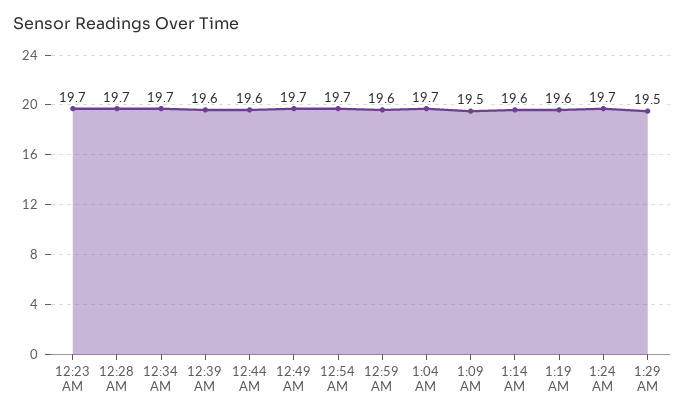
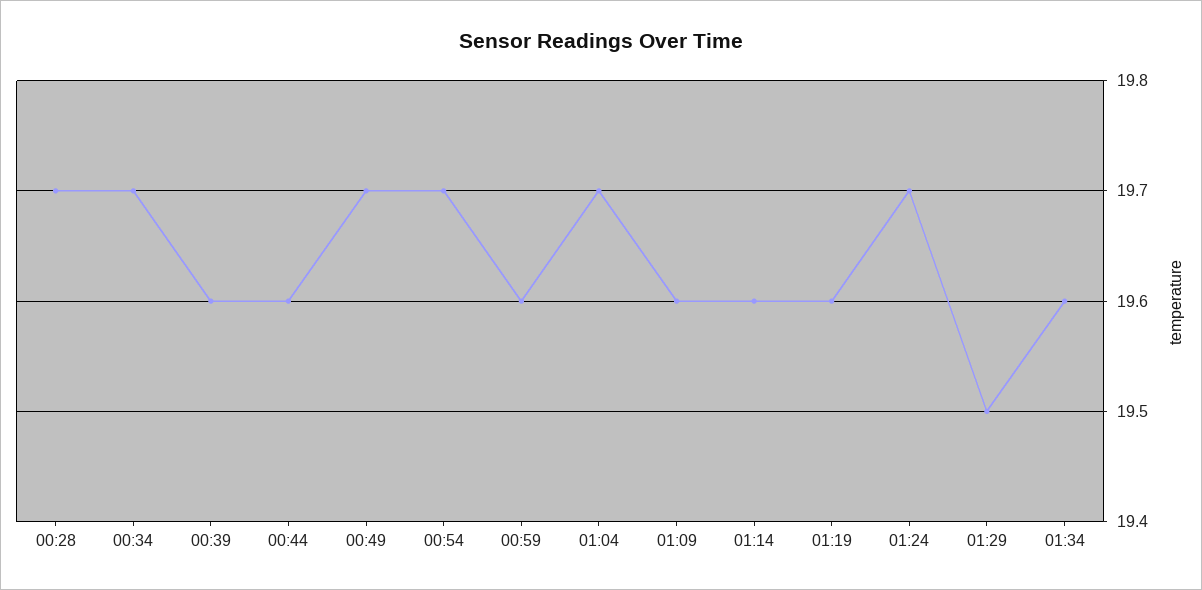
12:23 AM: 19.7 -> none
1:09 AM: 19.5 -> 19.6
01:34: none -> 19.6

